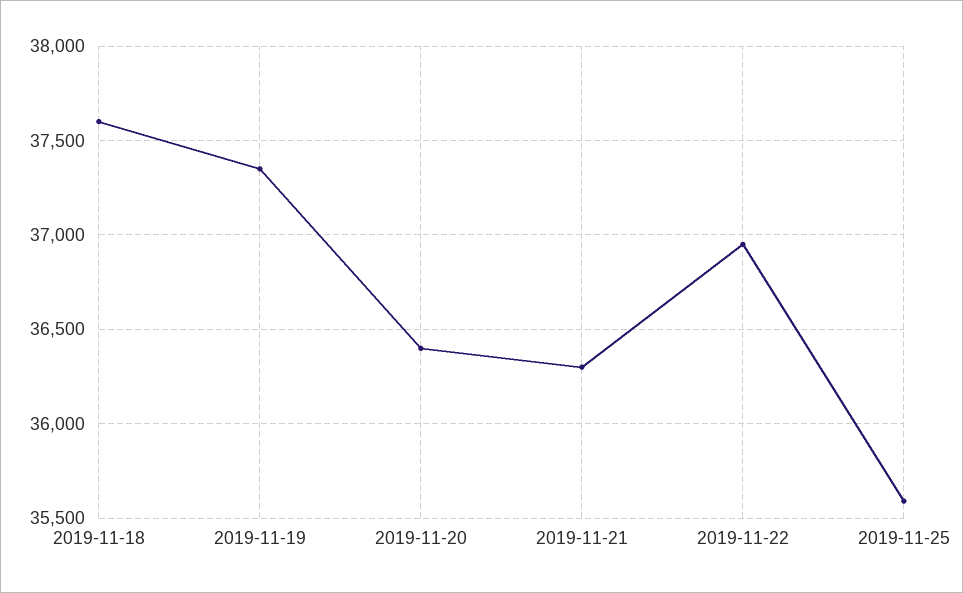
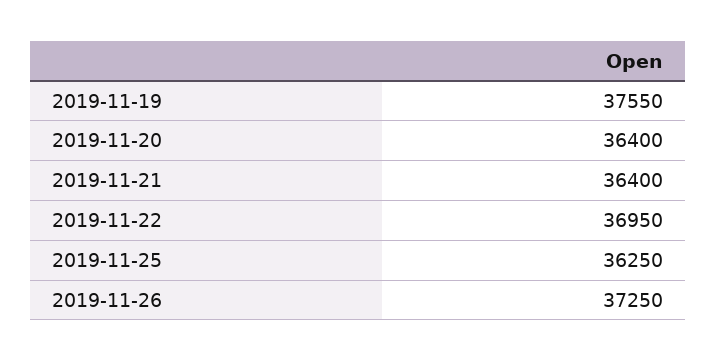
2019-11-18: 37600 -> none
2019-11-19: 37350 -> 37550
2019-11-21: 36300 -> 36400
2019-11-25: 35600 -> 36250
2019-11-26: none -> 37250

